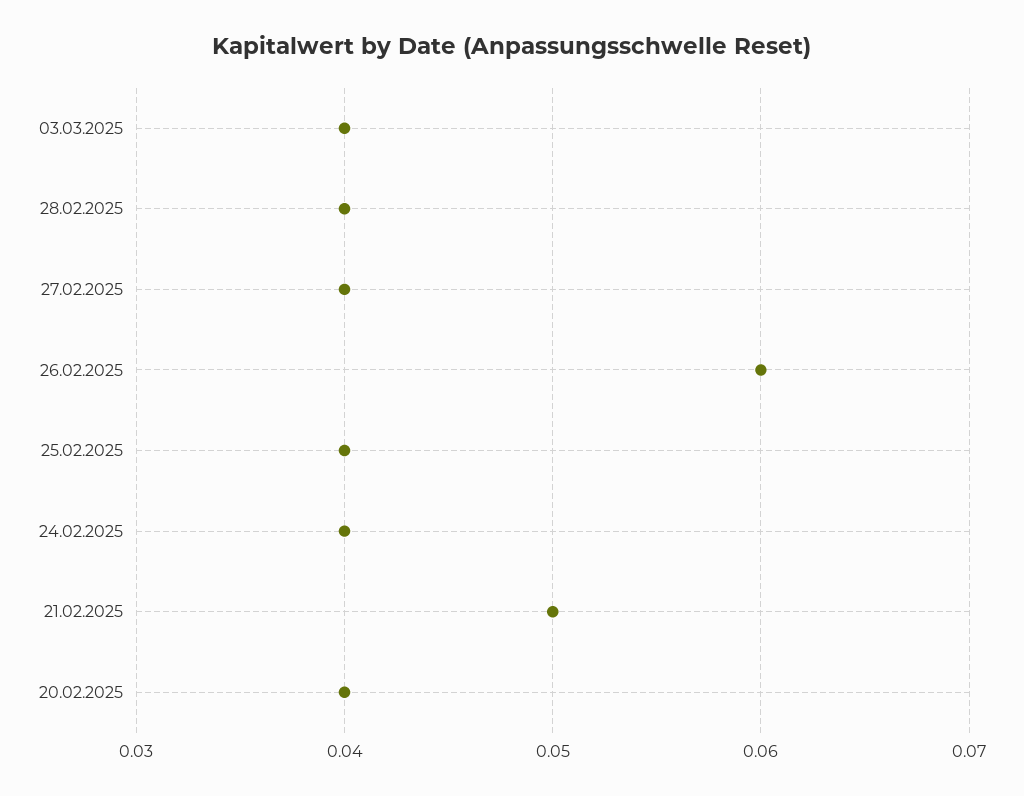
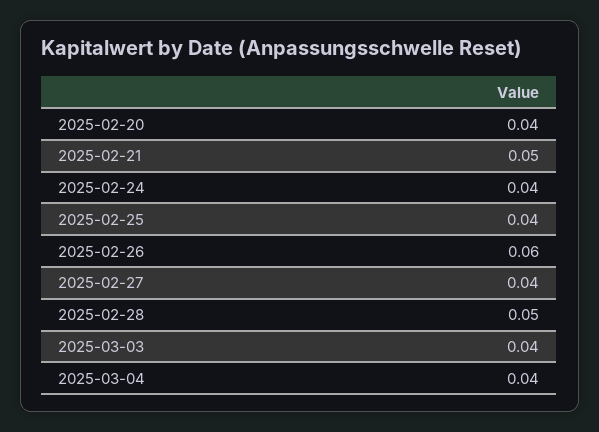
28.02.2025: 0.04 -> 0.05
2025-03-04: none -> 0.04

